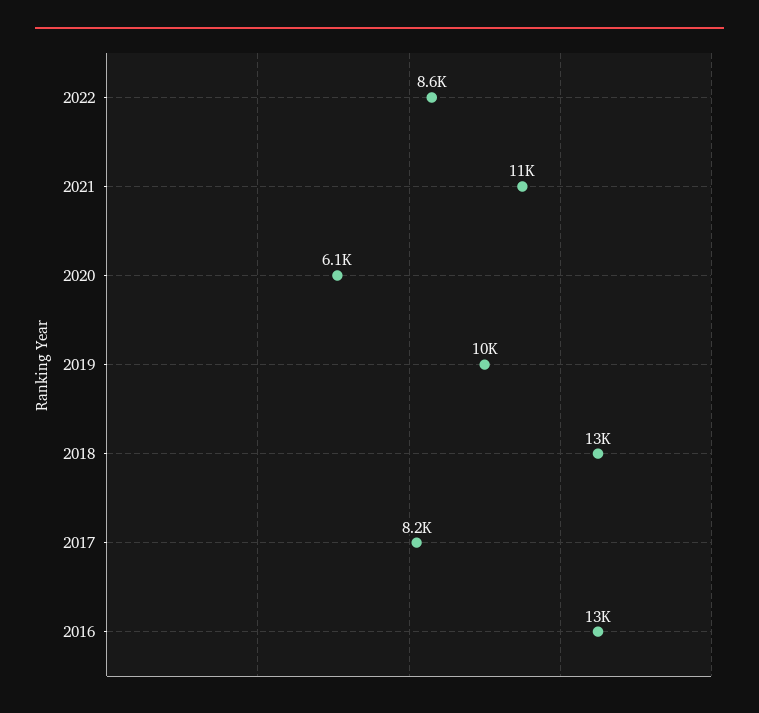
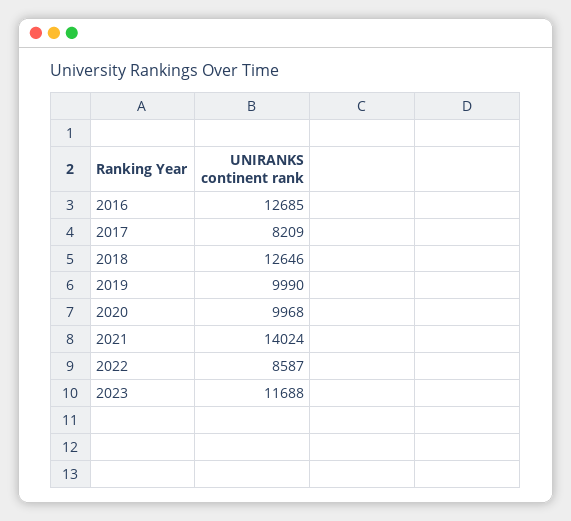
2021: 11000 -> 14024
2020: 6100 -> 9968
2023: none -> 11688

